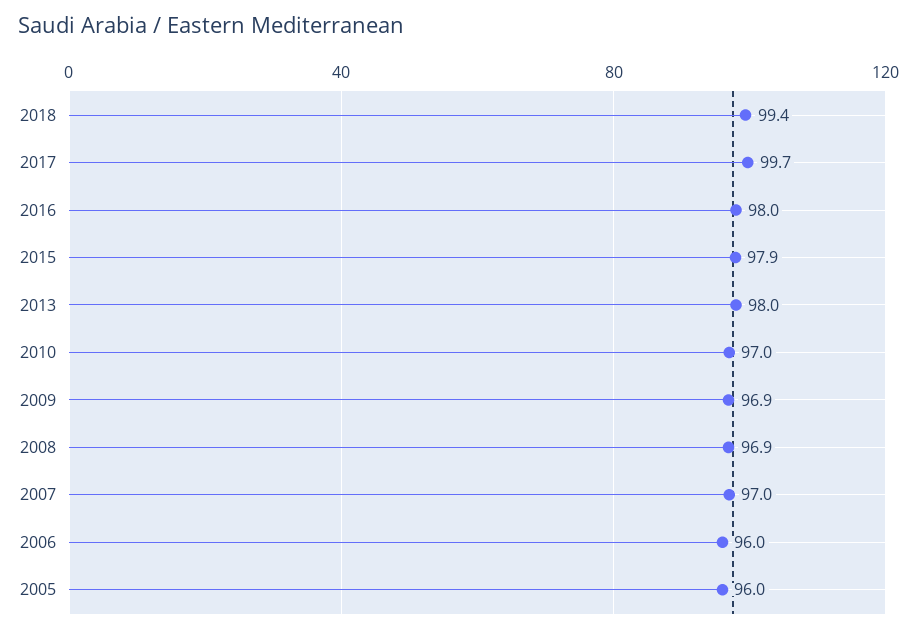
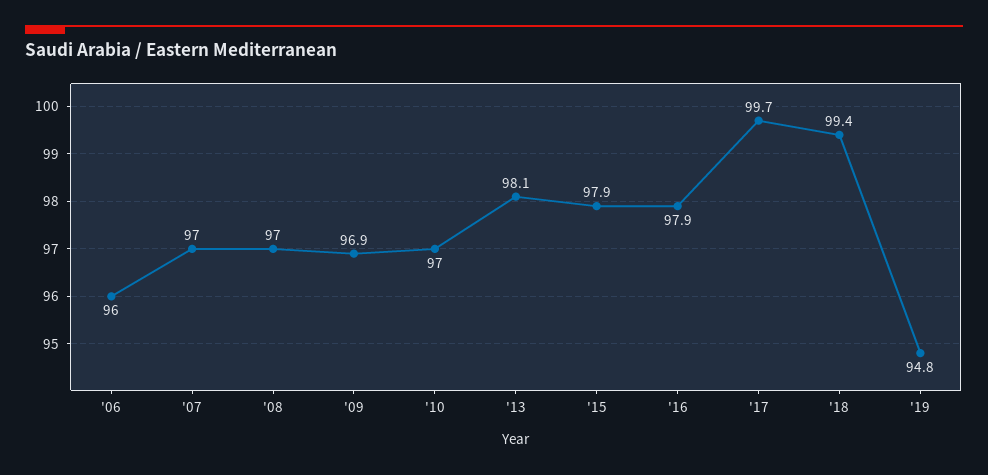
2016: 98 -> 97.9
2013: 98 -> 98.1
2008: 96.9 -> 97
2005: 96 -> none
'19: none -> 94.8

